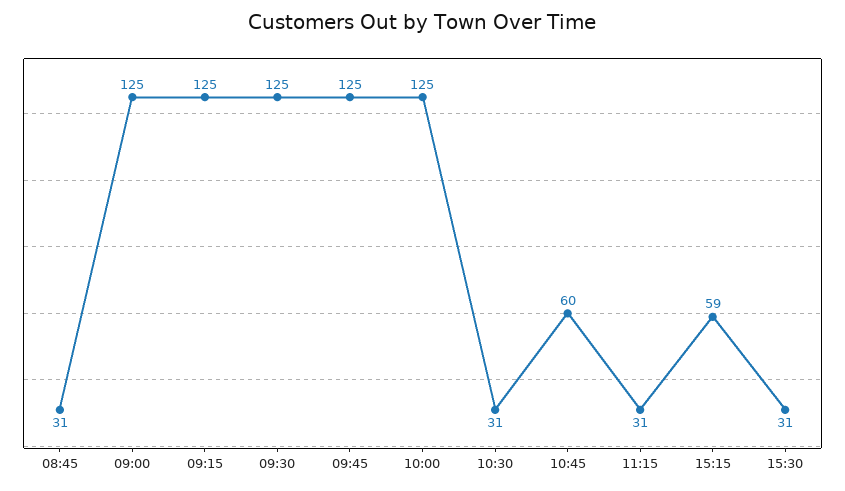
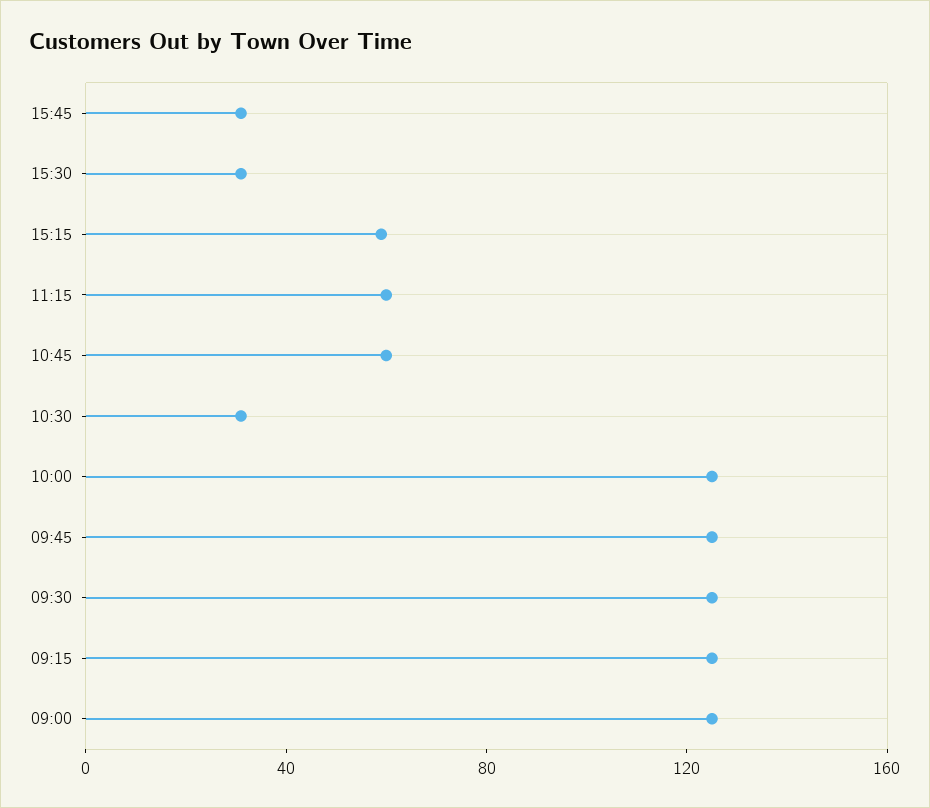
08:45: 31 -> none
11:15: 31 -> 60
15:45: none -> 30

